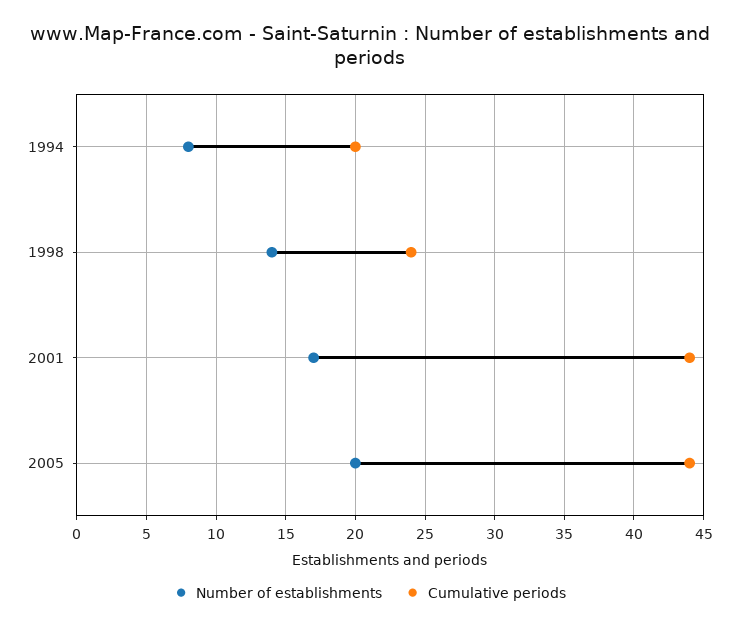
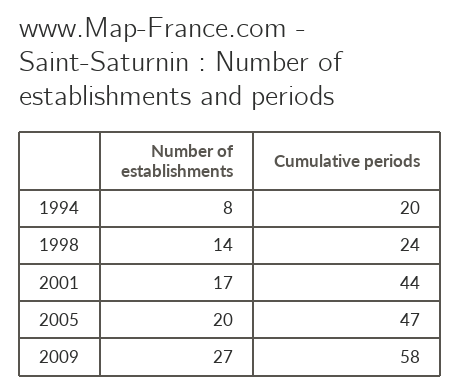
Cumulative periods, 2005: 44 -> 47
Number of establishments, 2009: none -> 27
Cumulative periods, 2009: none -> 58

